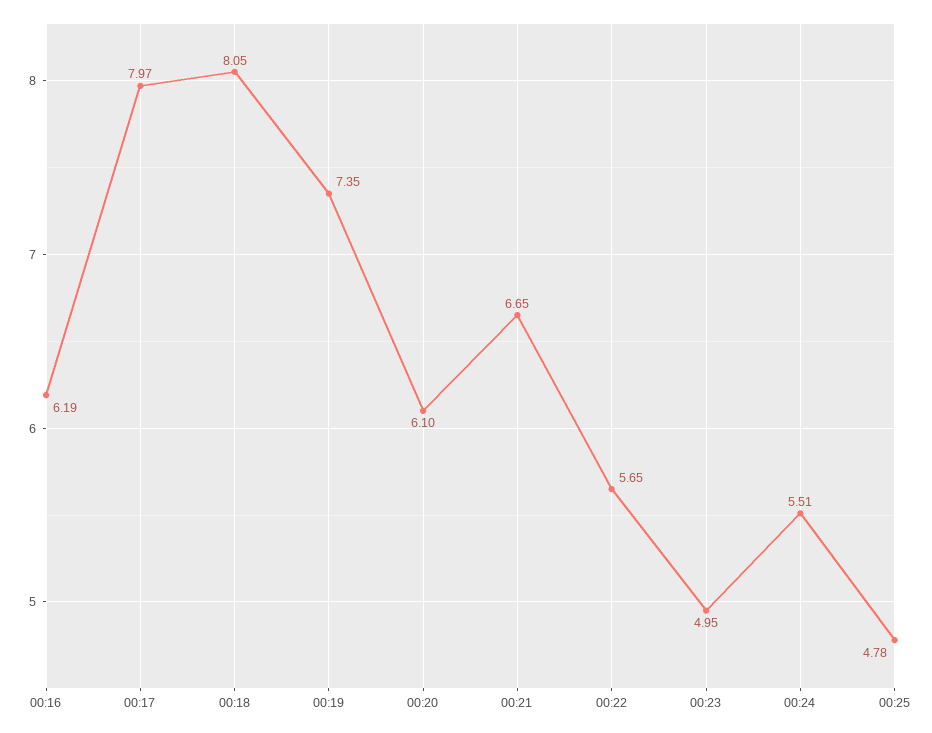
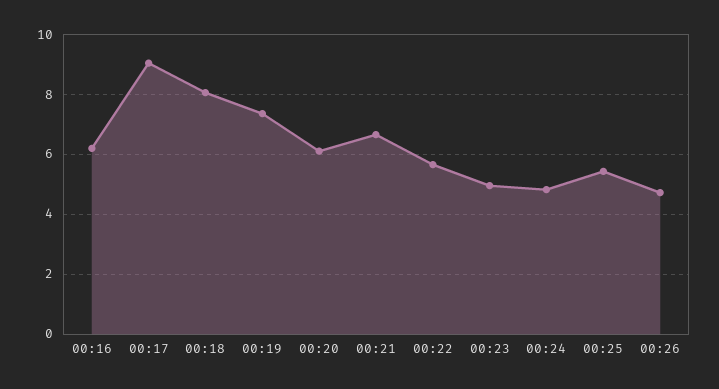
00:17: 7.97 -> 9
00:24: 5.51 -> 4.75
00:25: 4.78 -> 5.5
00:26: none -> 4.75

